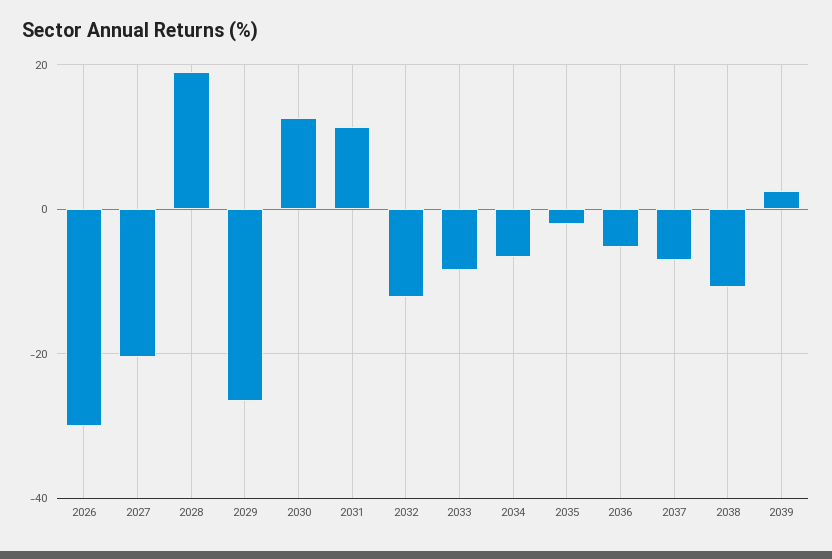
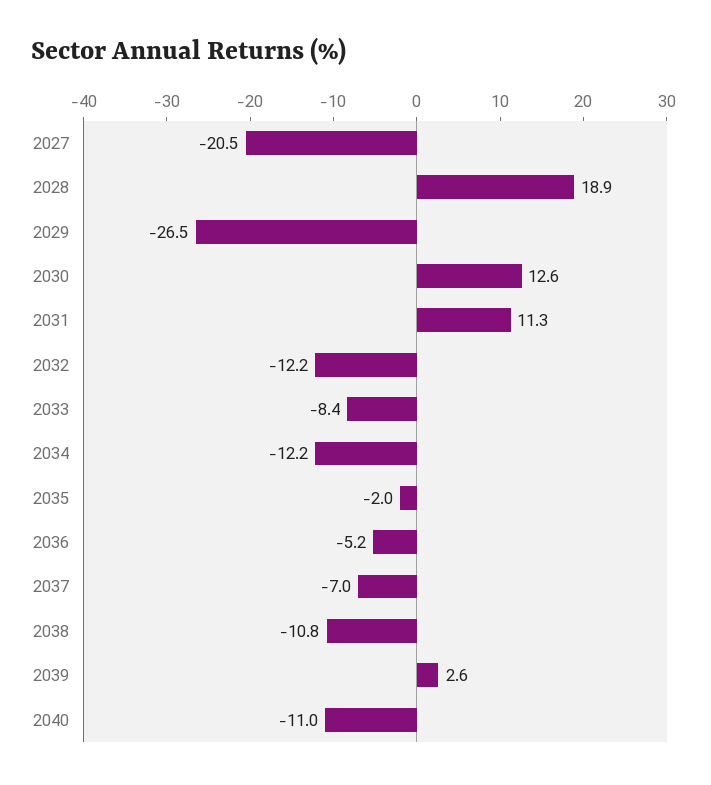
2026: -30 -> none
2034: -6 -> -12.2
2040: none -> -11

